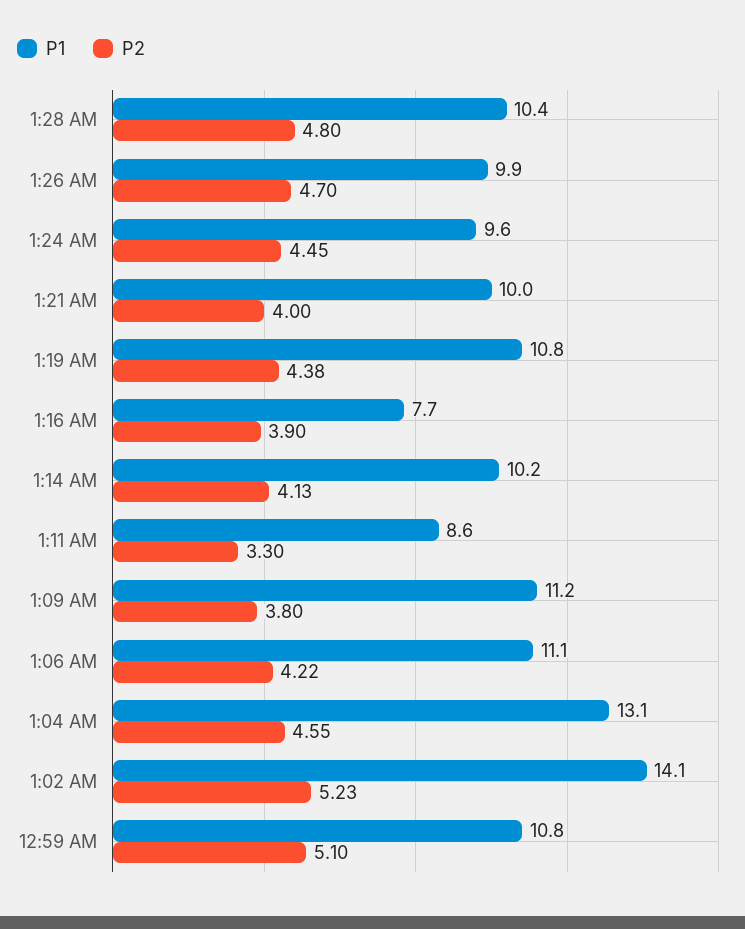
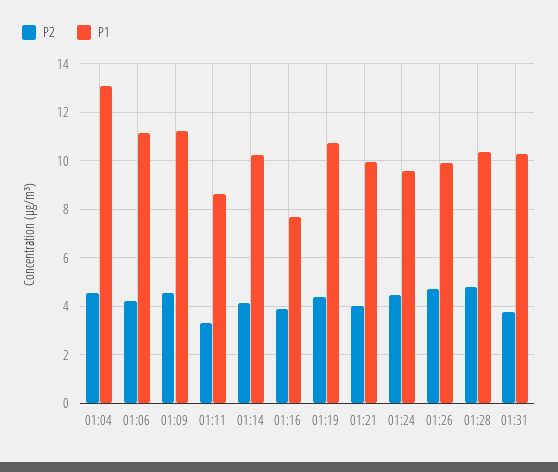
P2, 1:09 AM: 3.8 -> 4.5
P1, 1:02 AM: 14.1 -> none
P2, 1:02 AM: 5.23 -> none
P1, 12:59 AM: 10.8 -> none
P2, 12:59 AM: 5.1 -> none
P2, 01:31: none -> 3.75
P1, 01:31: none -> 10.25

